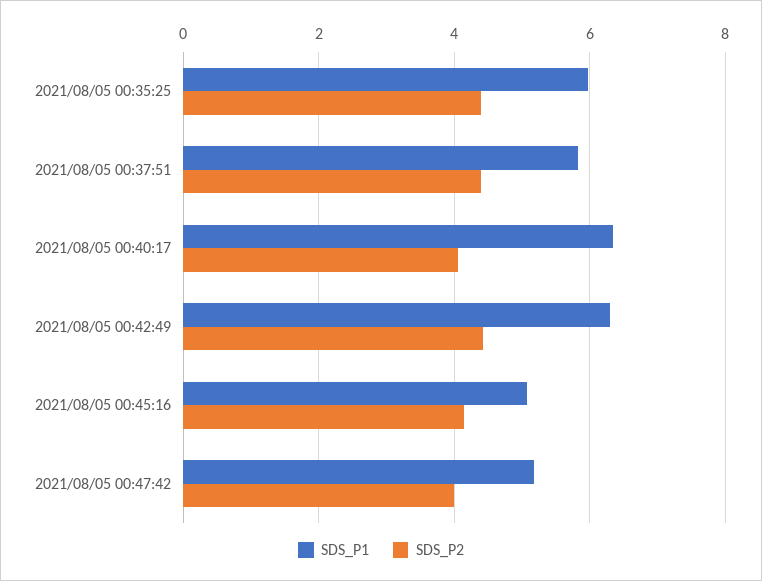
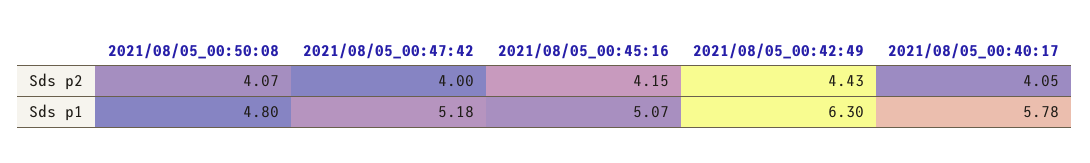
SDS_P1, 2021/08/05 00:35:25: 6 -> none
SDS_P2, 2021/08/05 00:35:25: 4.4 -> none
SDS_P1, 2021/08/05 00:37:51: 5.8 -> none
SDS_P2, 2021/08/05 00:37:51: 4.4 -> none
SDS_P1, 2021/08/05 00:40:17: 6.4 -> 5.78
SDS_P2, 2021/08/05_00:50:08: none -> 4.07
SDS_P1, 2021/08/05_00:50:08: none -> 4.8

